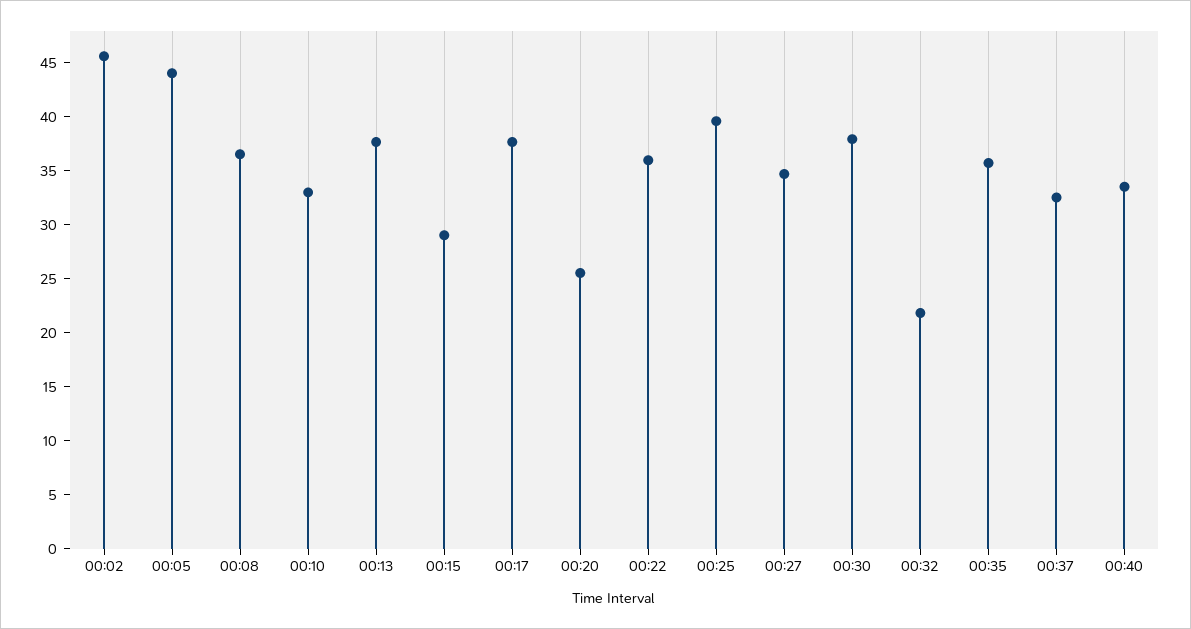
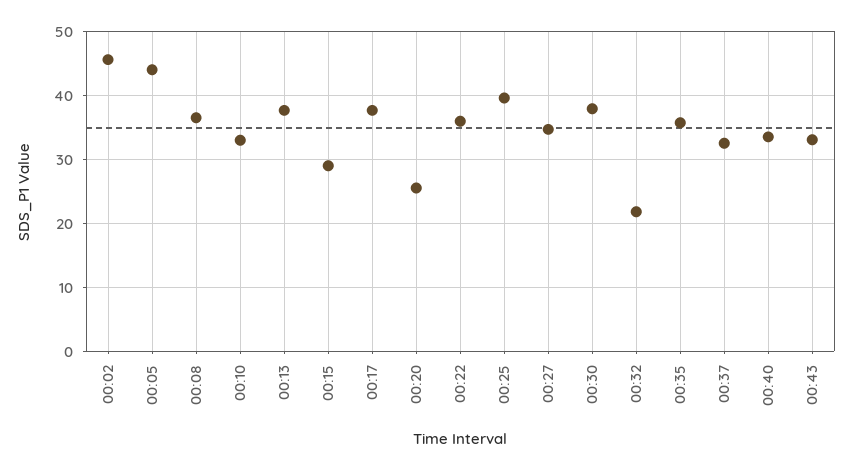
00:43: none -> 33

